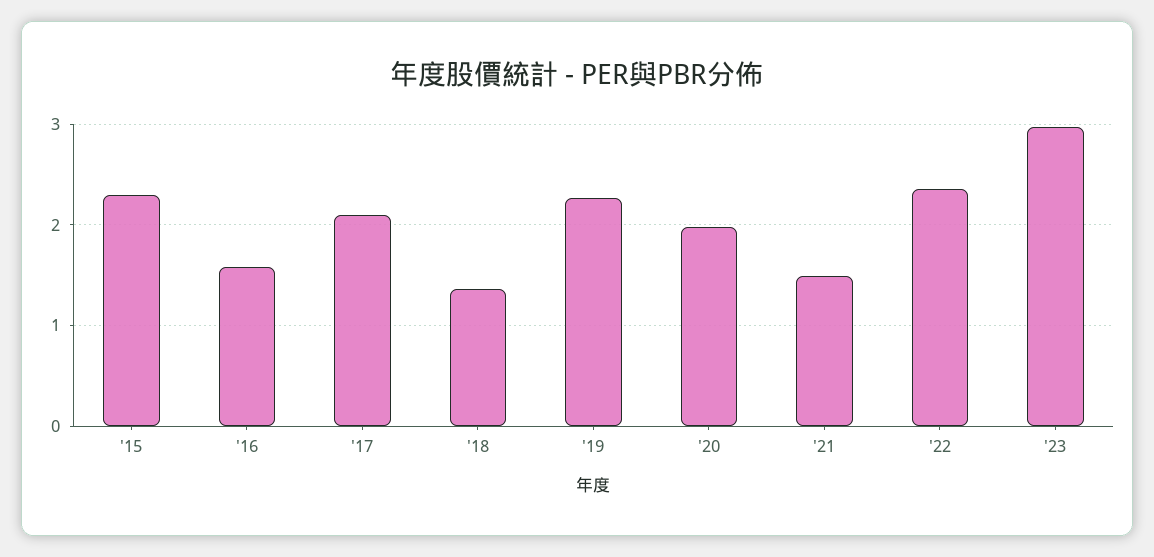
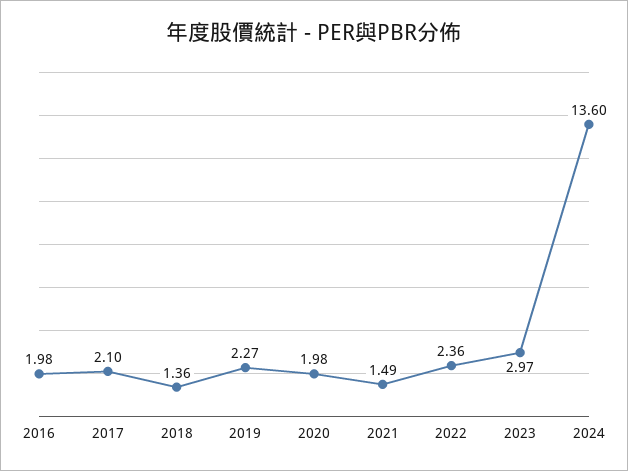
'15: 2.3 -> none
'16: 1.6 -> 1.98
2024: none -> 13.6

